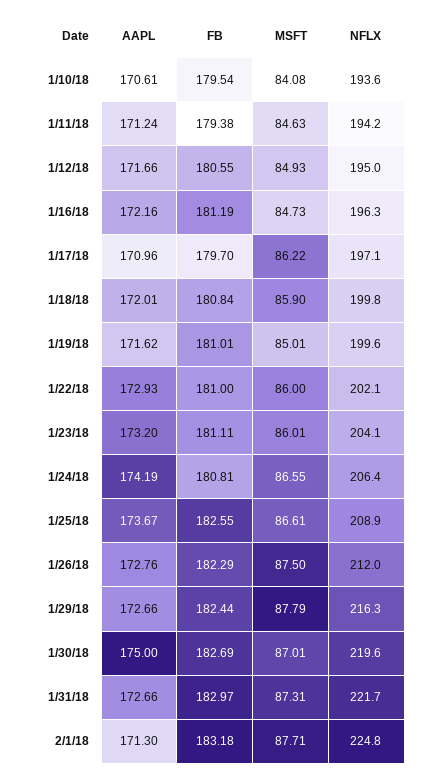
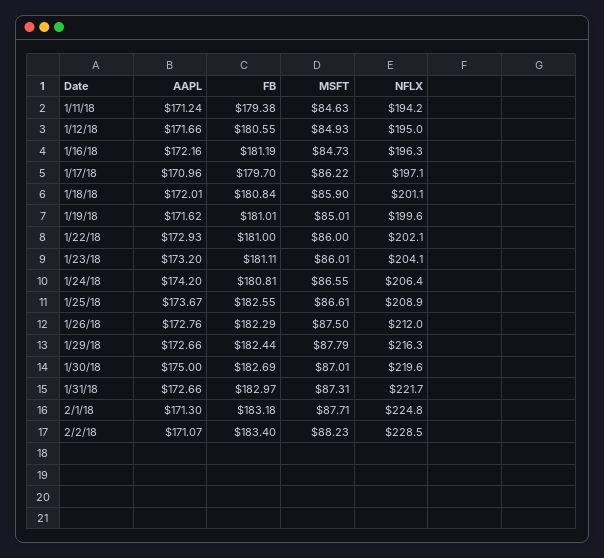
AAPL, 1/10/18: 170.61 -> none
FB, 1/10/18: 179.54 -> none
MSFT, 1/10/18: 84.08 -> none
NFLX, 1/10/18: 193.6 -> none
NFLX, 1/18/18: 199.8 -> 201.1
AAPL, 1/24/18: 174.19 -> 174.2
AAPL, 2/2/18: none -> 171.07
FB, 2/2/18: none -> 183.4
MSFT, 2/2/18: none -> 88.23
NFLX, 2/2/18: none -> 228.5

